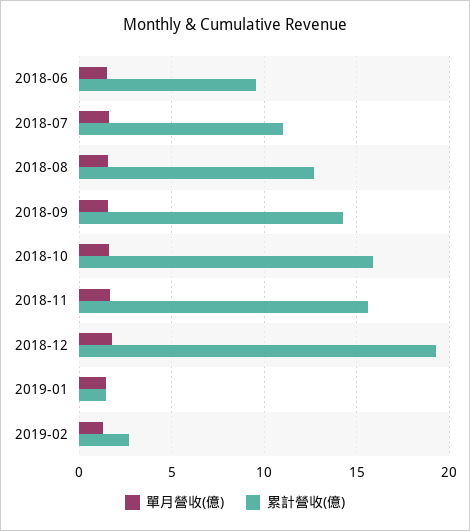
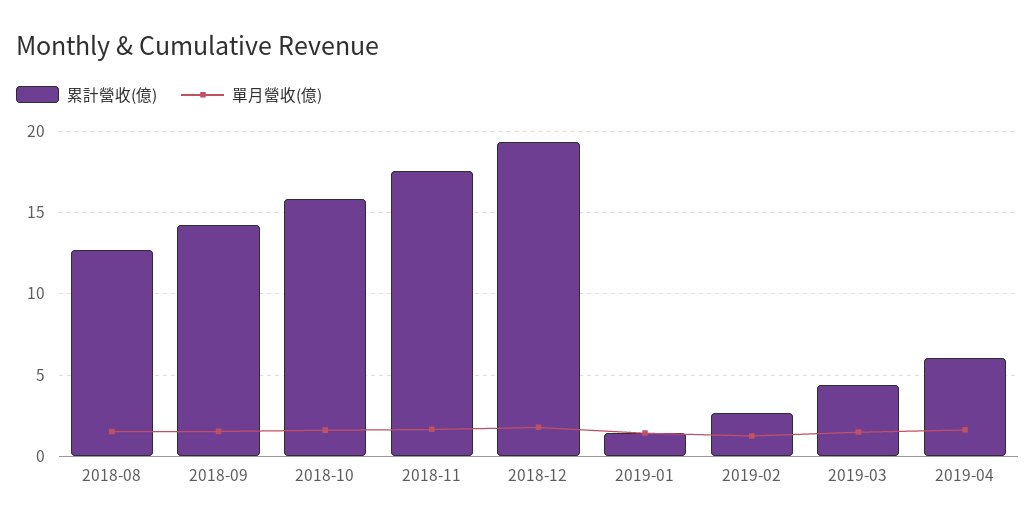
單月營收(億), 2018-06: 1.5 -> none
累計營收(億), 2018-06: 9.5 -> none
單月營收(億), 2018-07: 1.5 -> none
累計營收(億), 2018-07: 11 -> none
累計營收(億), 2018-11: 15.5 -> 17.5
累計營收(億), 2019-03: none -> 4.5
單月營收(億), 2019-03: none -> 1.5
累計營收(億), 2019-04: none -> 6
單月營收(億), 2019-04: none -> 1.5

